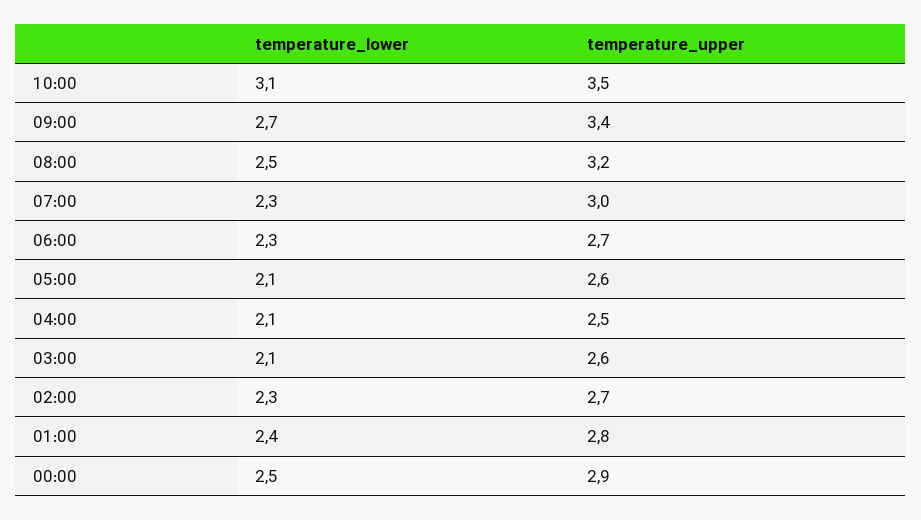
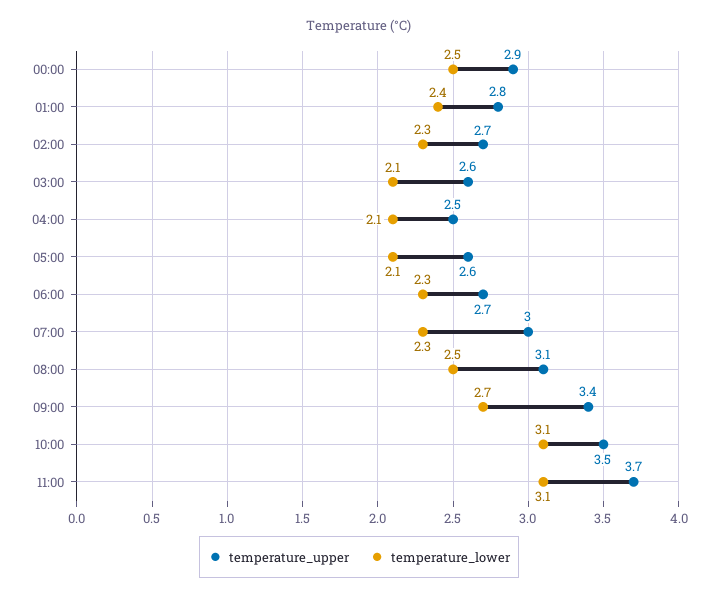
temperature_upper, 08:00: 3.2 -> 3.1
temperature_upper, 11:00: none -> 3.7
temperature_lower, 11:00: none -> 3.1

